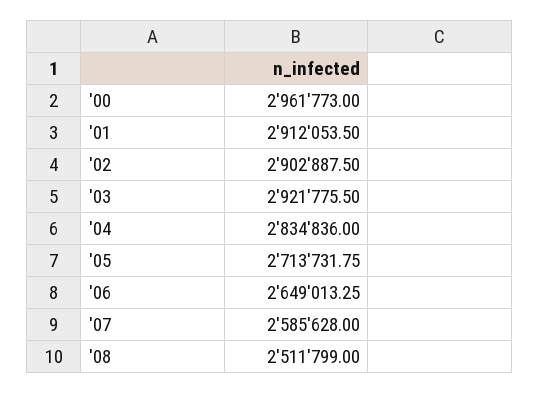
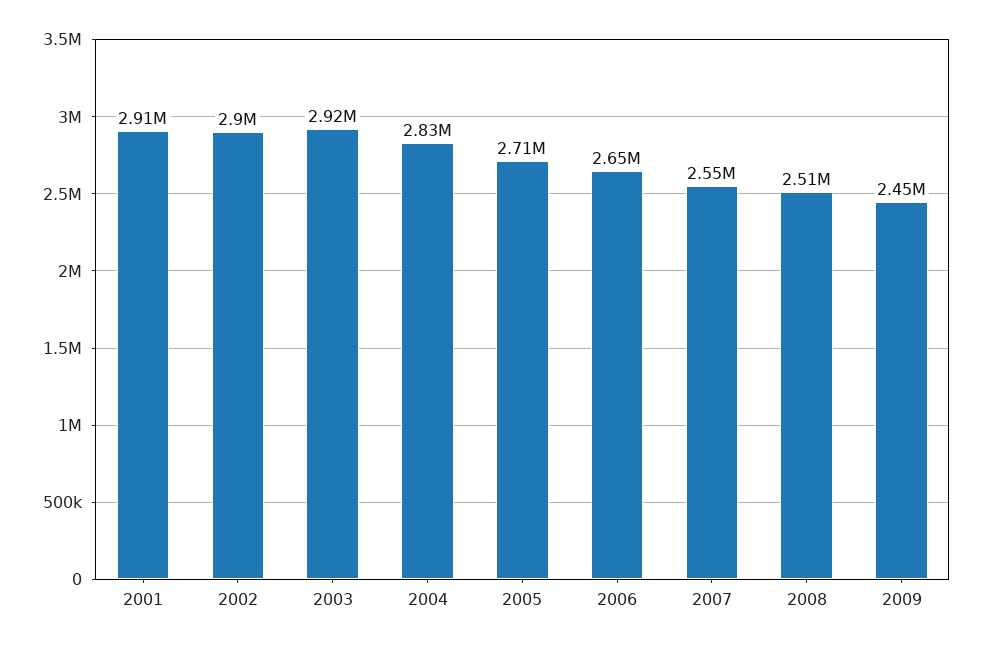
'00: 2961773 -> none
'07: 2585628 -> 2550000
2009: none -> 2450000

